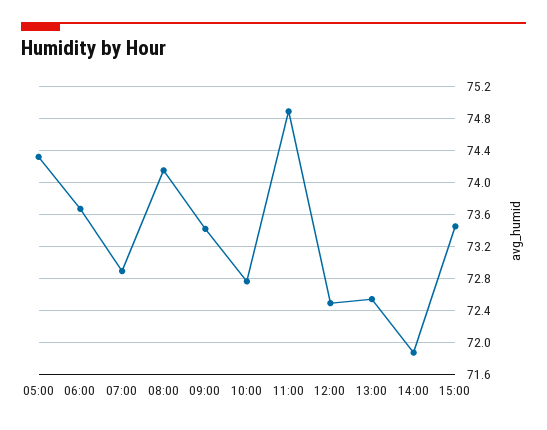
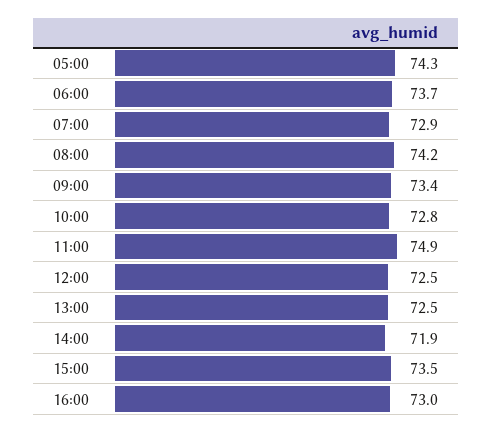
16:00: none -> 73

